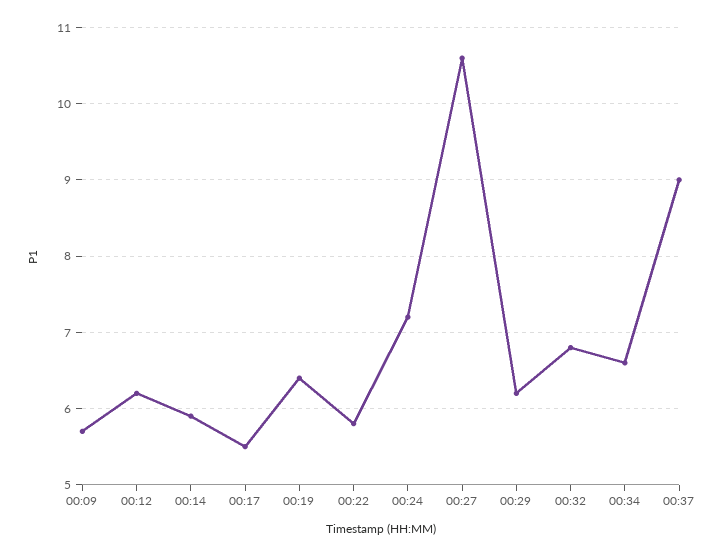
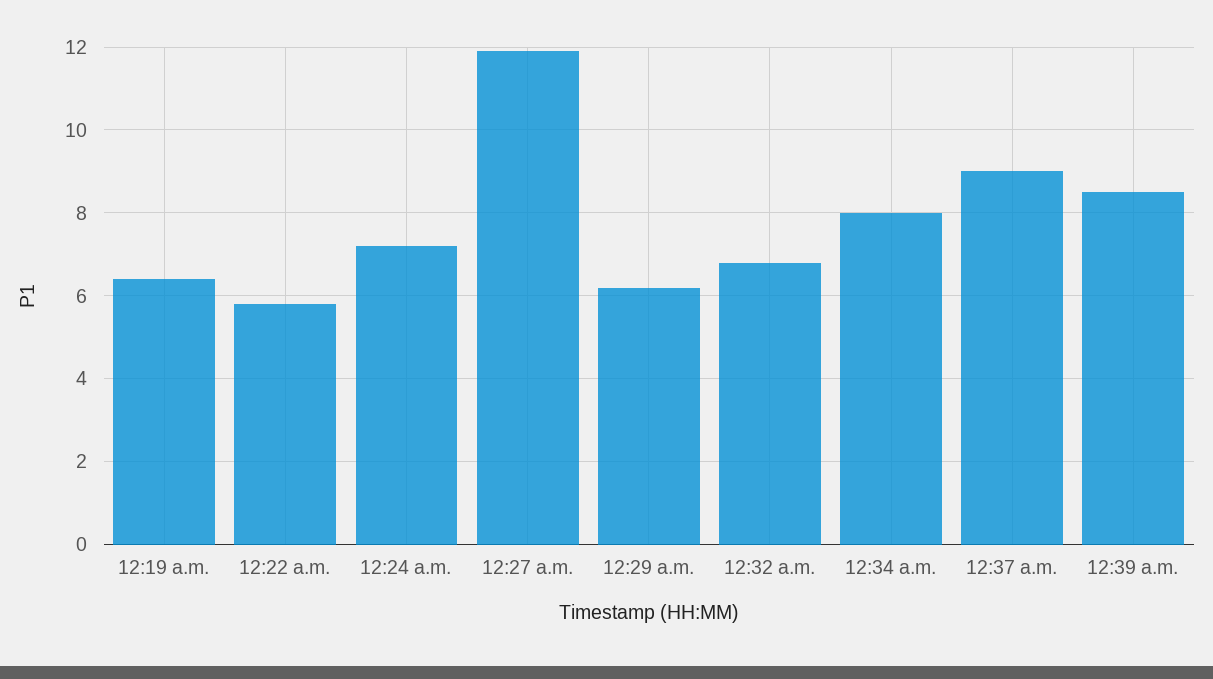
00:09: 5.7 -> none
00:12: 6.2 -> none
00:14: 5.9 -> none
00:17: 5.5 -> none
00:27: 10.6 -> 12
00:34: 6.6 -> 8
12:39 a.m.: none -> 8.5

